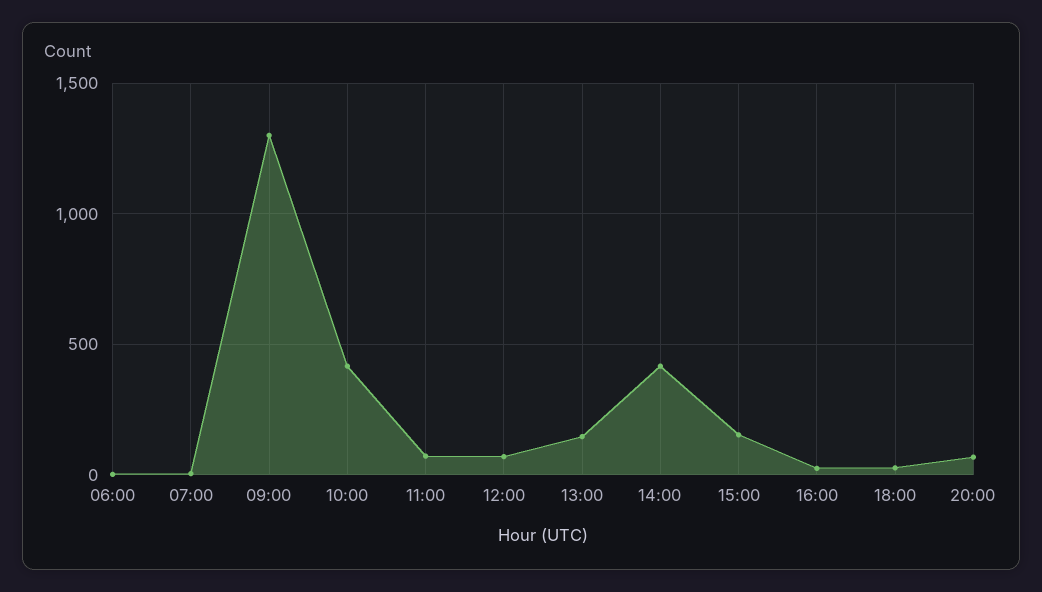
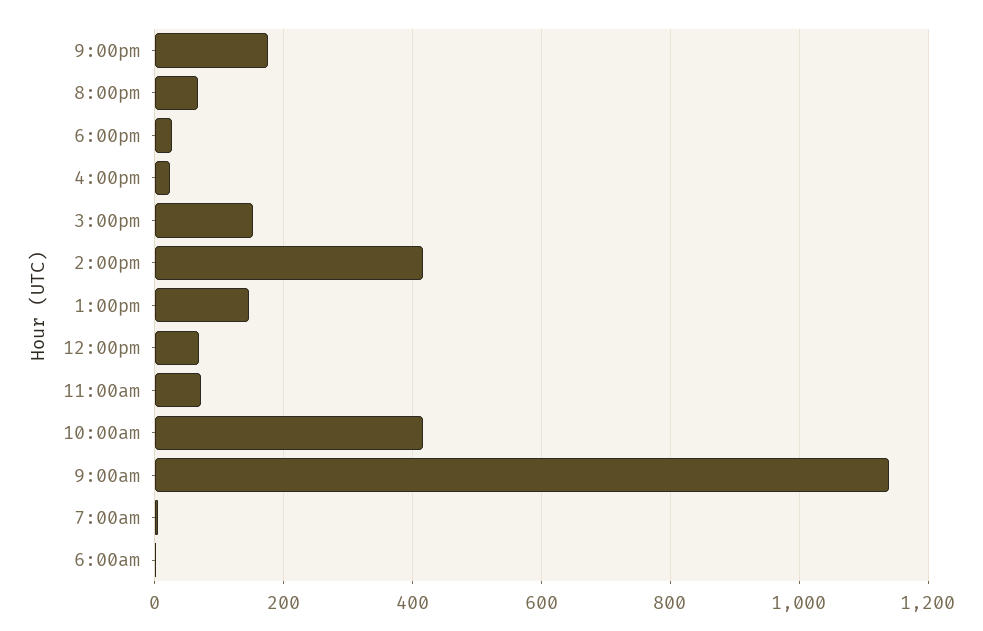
09:00: 1300 -> 1140
9:00pm: none -> 180

